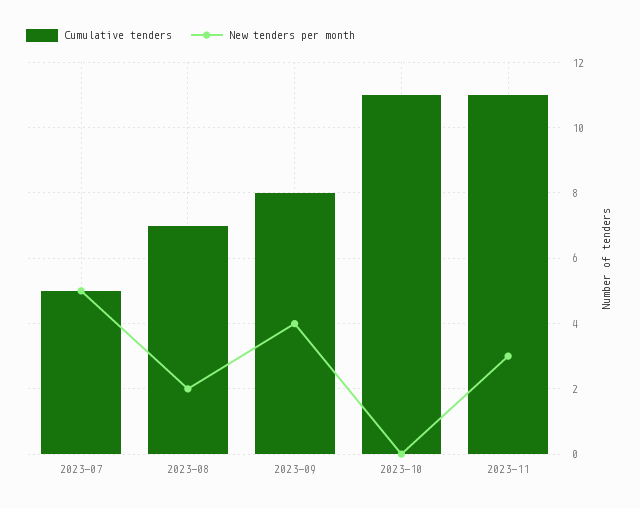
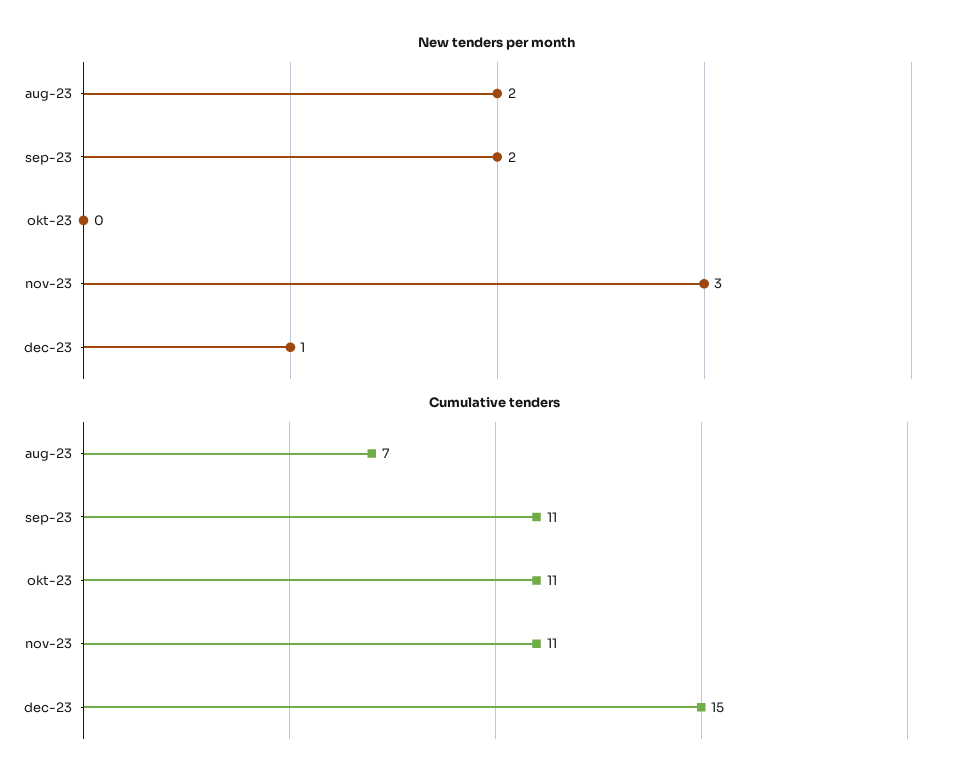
Cumulative tenders, 2023-07: 5 -> none
New tenders per month, 2023-07: 5 -> none
Cumulative tenders, 2023-09: 8 -> 11
New tenders per month, 2023-09: 4 -> 2
New tenders per month, dec-23: none -> 1
Cumulative tenders, dec-23: none -> 15

